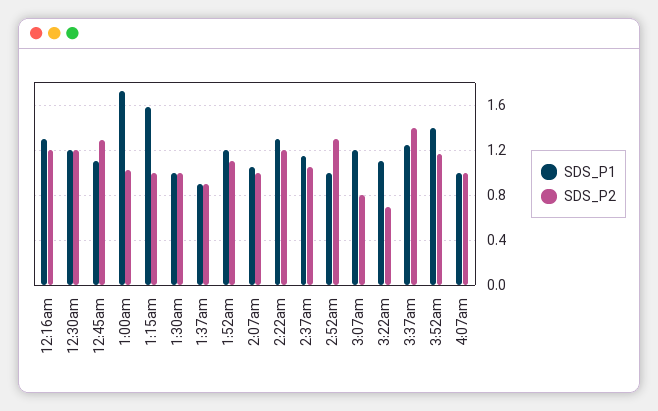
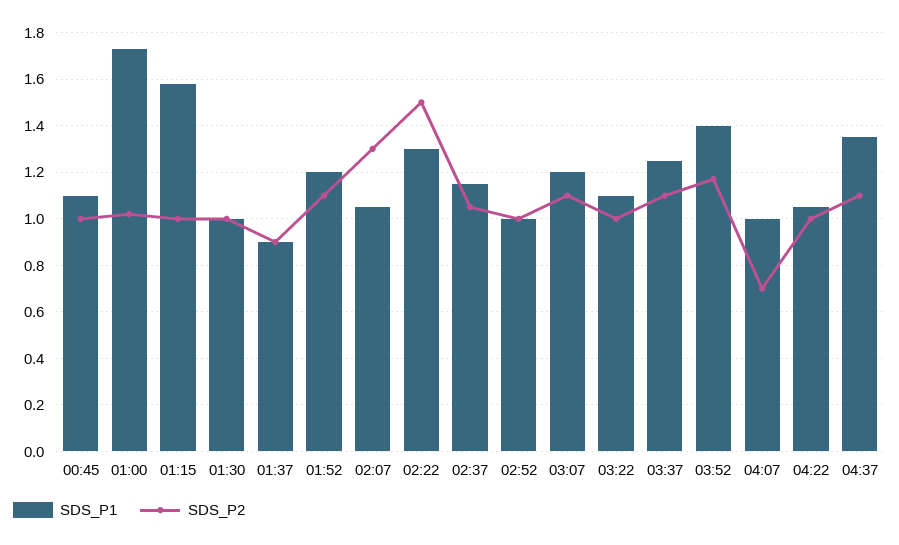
SDS_P1, 12:16am: 1.3 -> none
SDS_P2, 12:16am: 1.2 -> none
SDS_P1, 12:30am: 1.2 -> none
SDS_P2, 12:30am: 1.2 -> none
SDS_P2, 12:45am: 1.3 -> 1
SDS_P2, 2:07am: 1 -> 1.3
SDS_P2, 2:22am: 1.2 -> 1.5
SDS_P2, 2:52am: 1.3 -> 1
SDS_P2, 3:07am: 0.8 -> 1.1
SDS_P2, 3:22am: 0.7 -> 1
SDS_P2, 3:37am: 1.4 -> 1.1
SDS_P2, 4:07am: 1 -> 0.7
SDS_P1, 04:22: none -> 1.05
SDS_P2, 04:22: none -> 1
SDS_P1, 04:37: none -> 1.35
SDS_P2, 04:37: none -> 1.1

